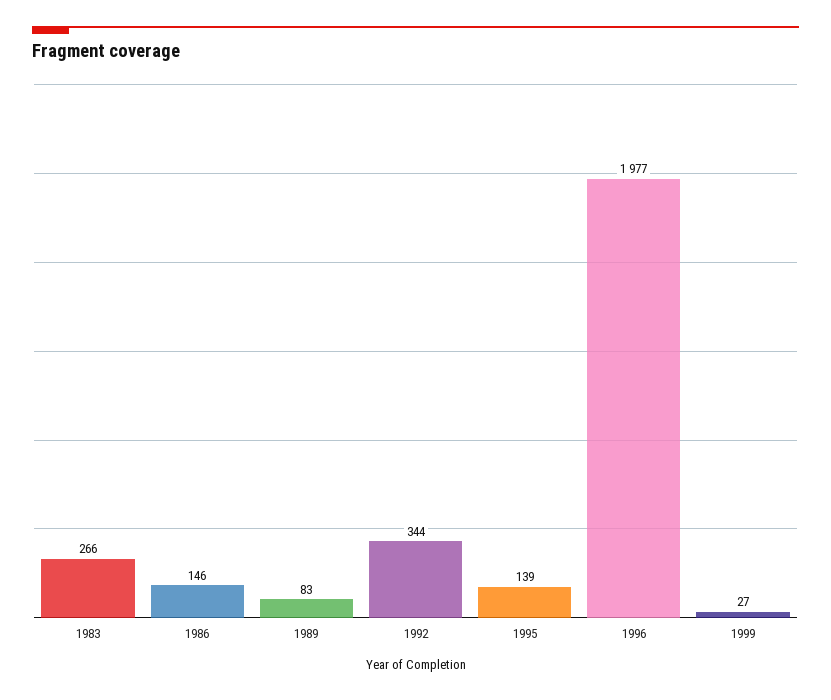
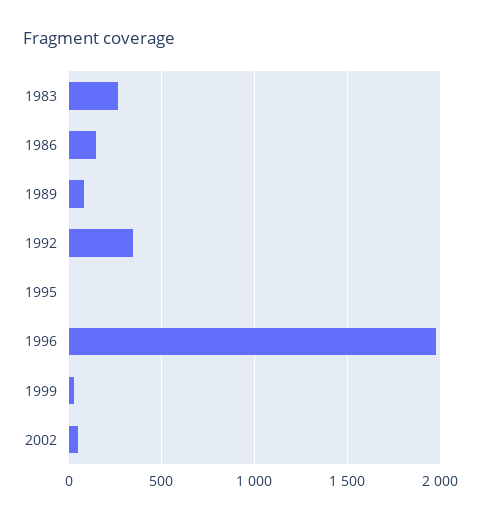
1995: 139 -> 0
2002: none -> 50

